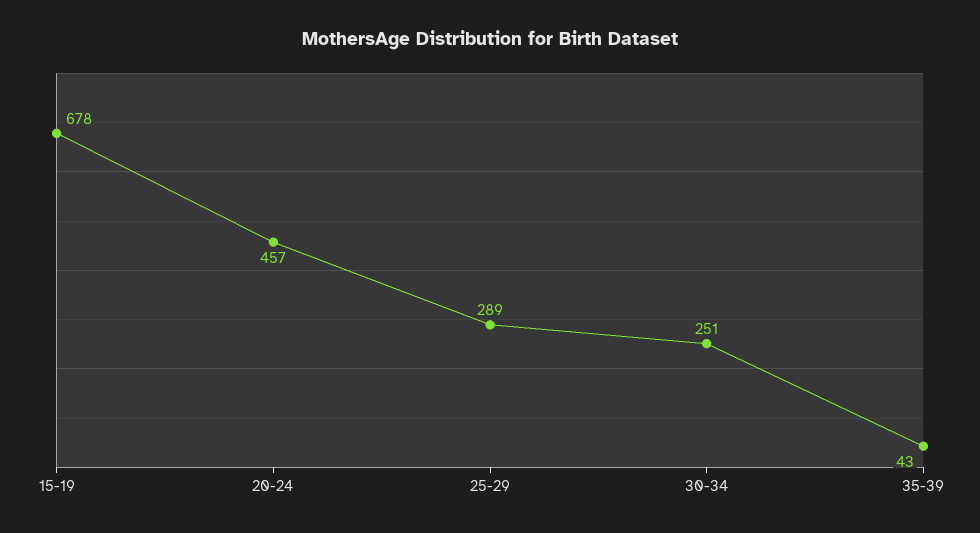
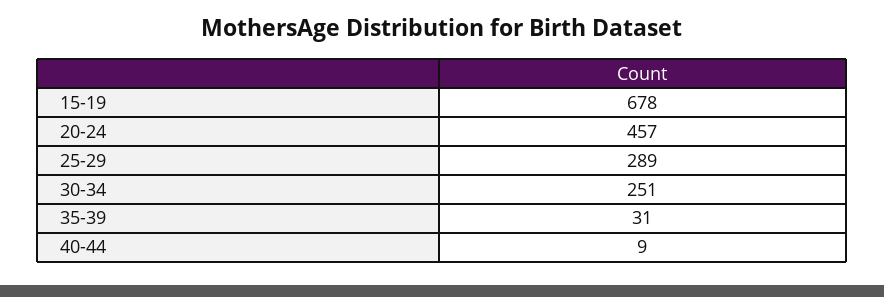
35-39: 43 -> 31
40-44: none -> 9

